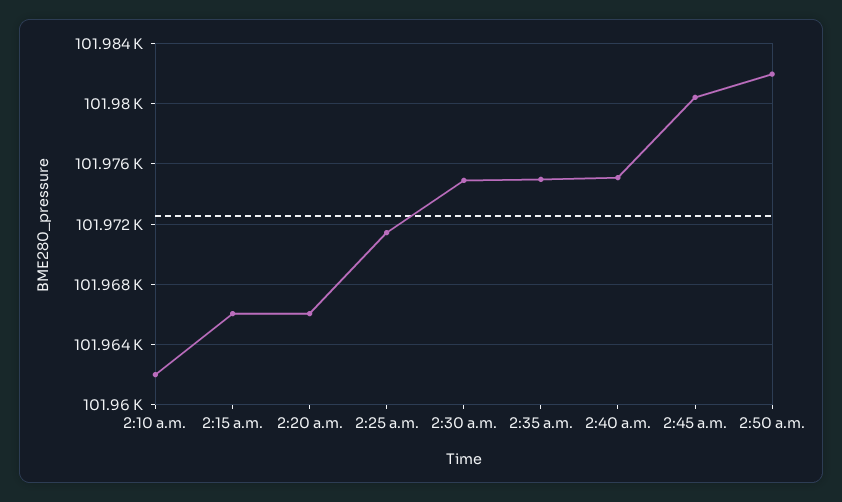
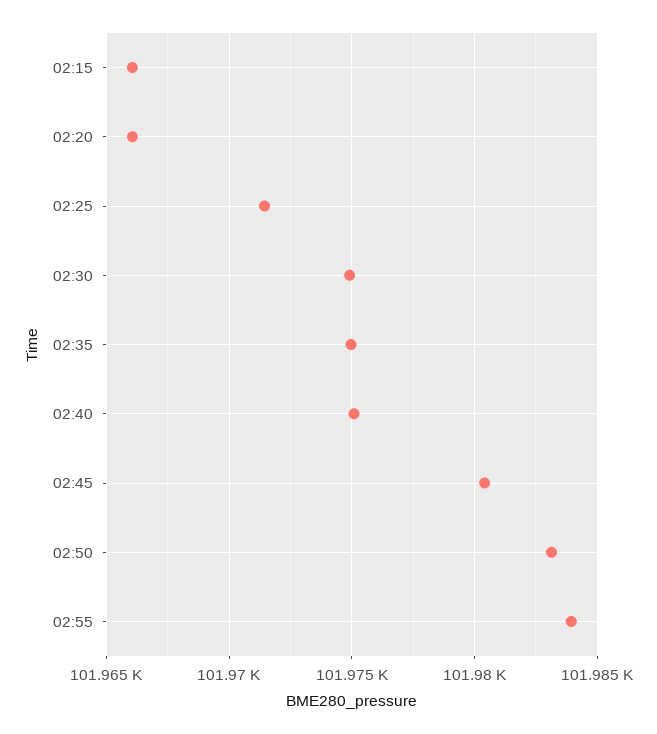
2:10 a.m.: 101962 -> none
2:50 a.m.: 101982 -> 101983
02:55: none -> 101984

